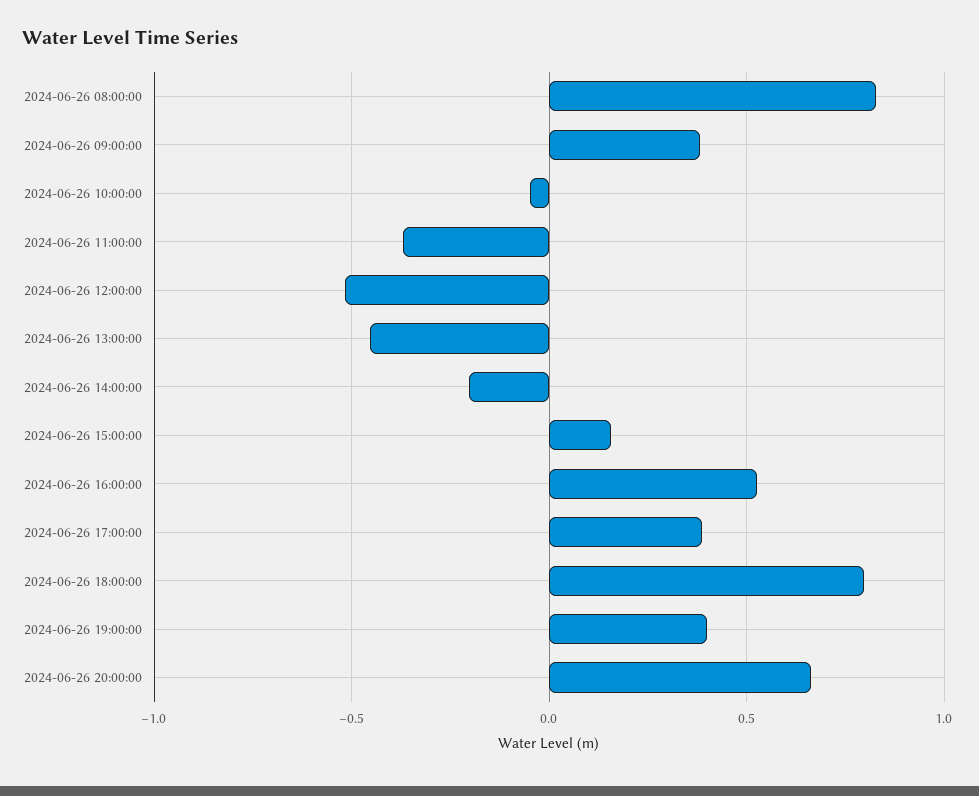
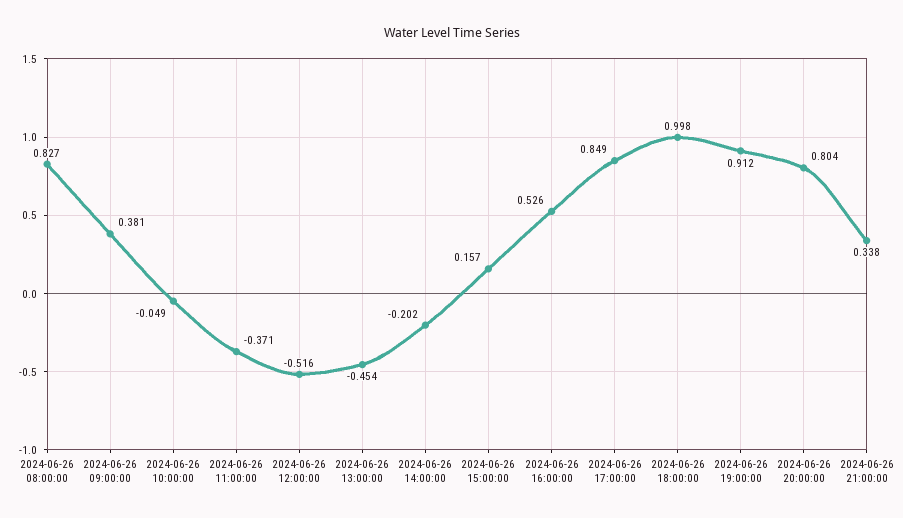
2024-06-26 17:00:00: 0.4 -> 0.849
2024-06-26 18:00:00: 0.8 -> 0.998
2024-06-26 19:00:00: 0.4 -> 0.912
2024-06-26 20:00:00: 0.65 -> 0.804
2024-06-26 21:00:00: none -> 0.338

